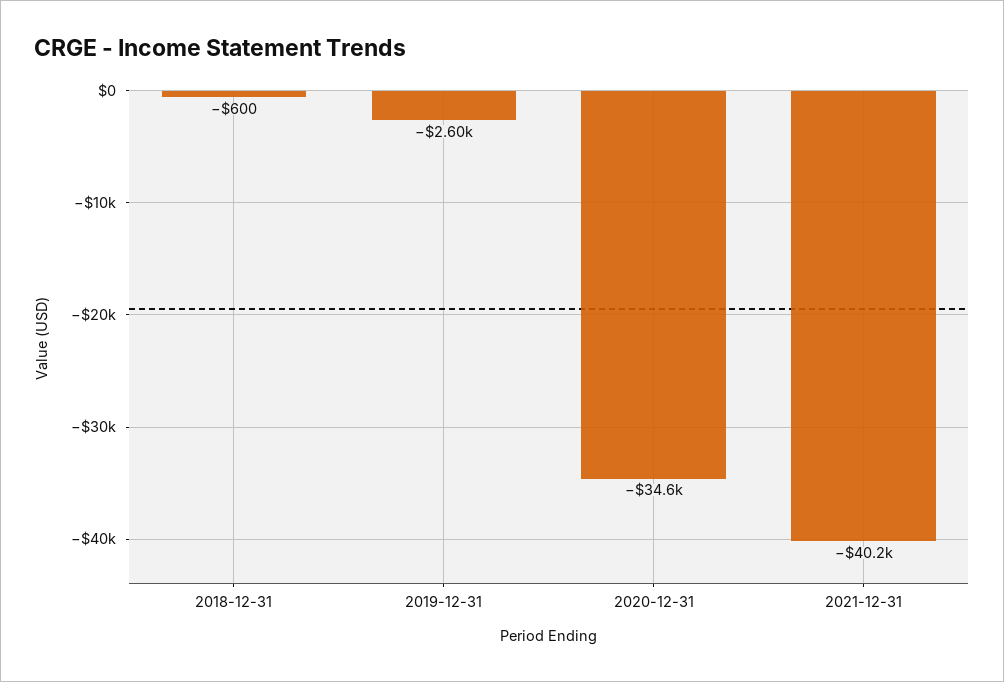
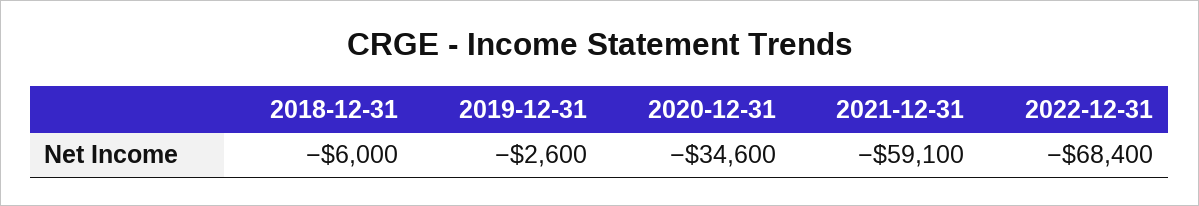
2018-12-31: -600 -> -6000
2021-12-31: -40200 -> -59100
2022-12-31: none -> -68400

